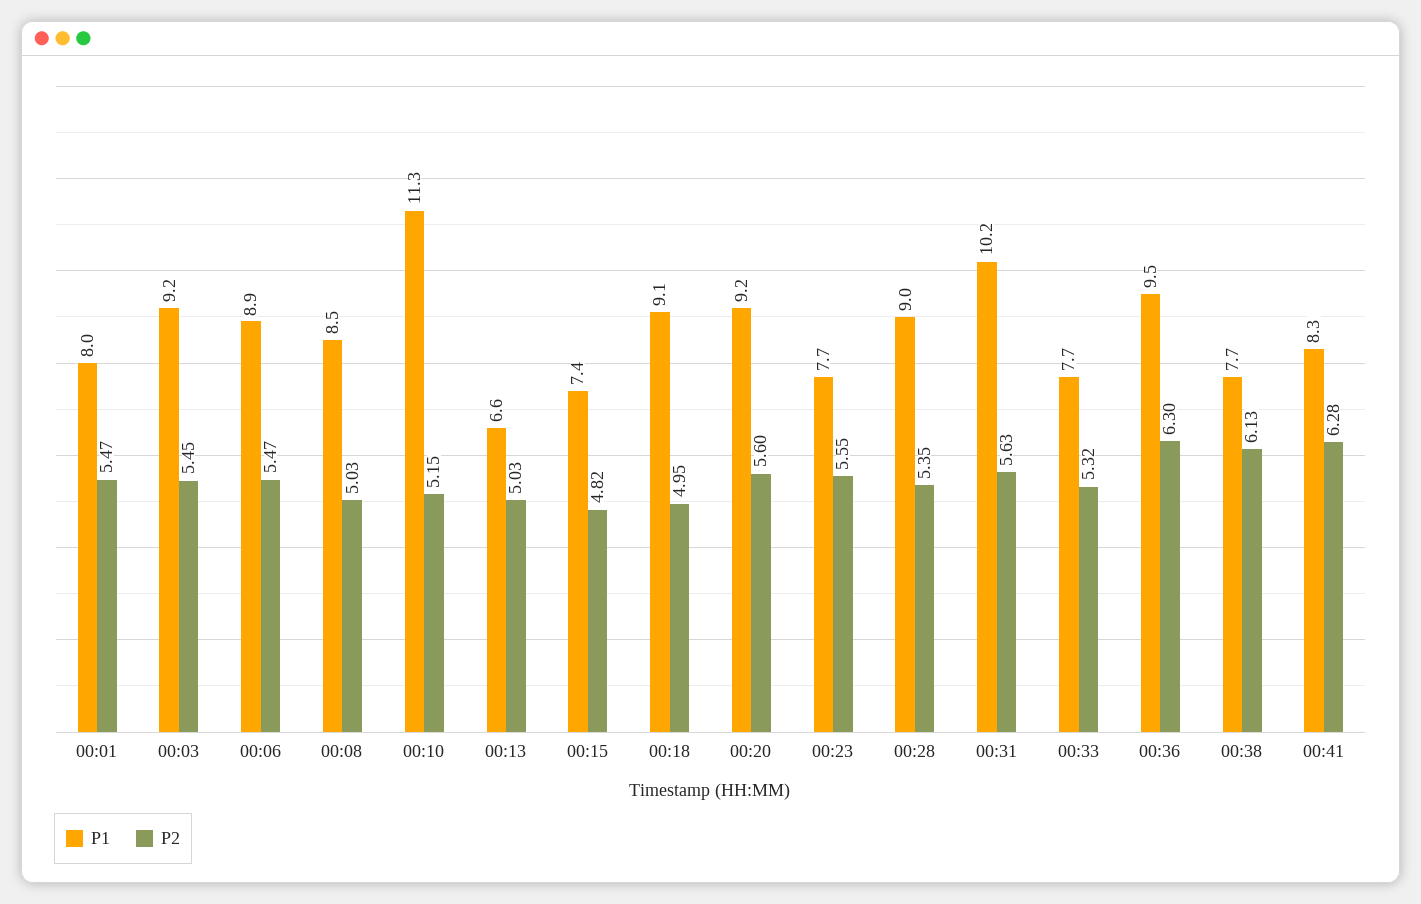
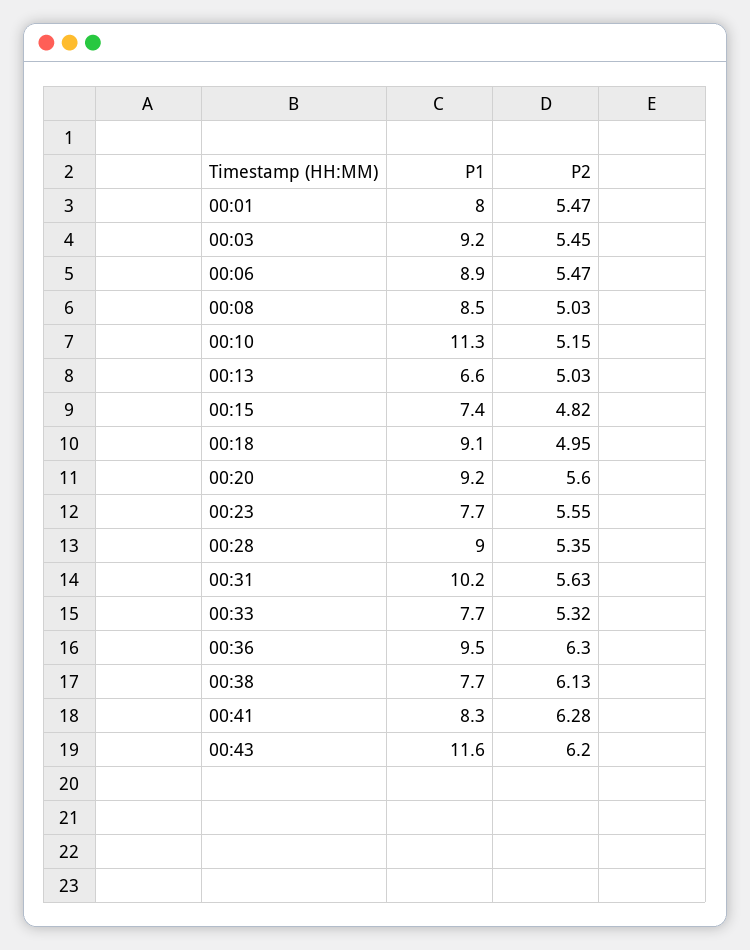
P1, 00:43: none -> 11.6
P2, 00:43: none -> 6.2

